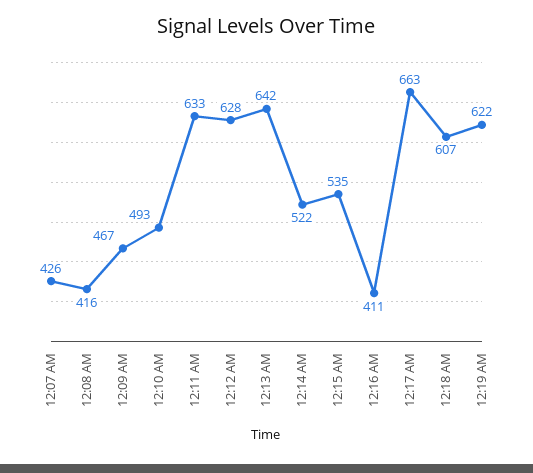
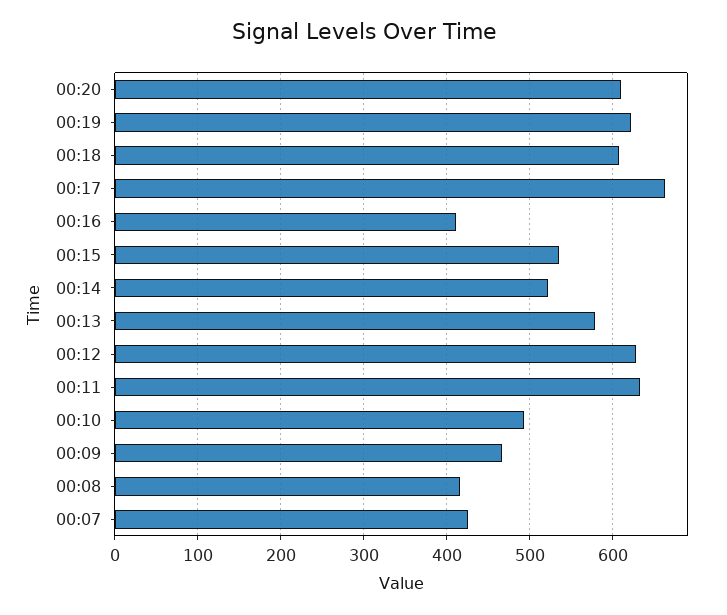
12:13 AM: 642 -> 580
00:20: none -> 610

